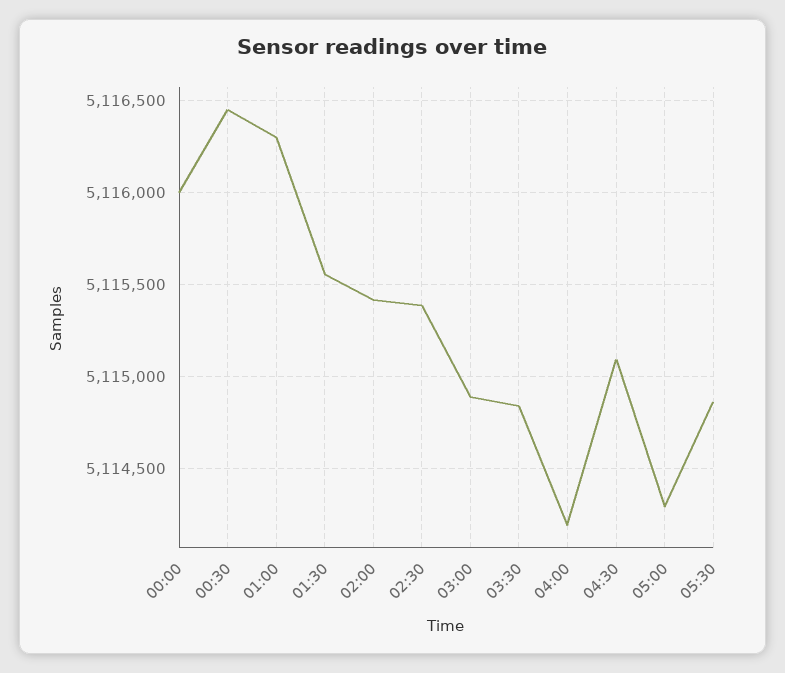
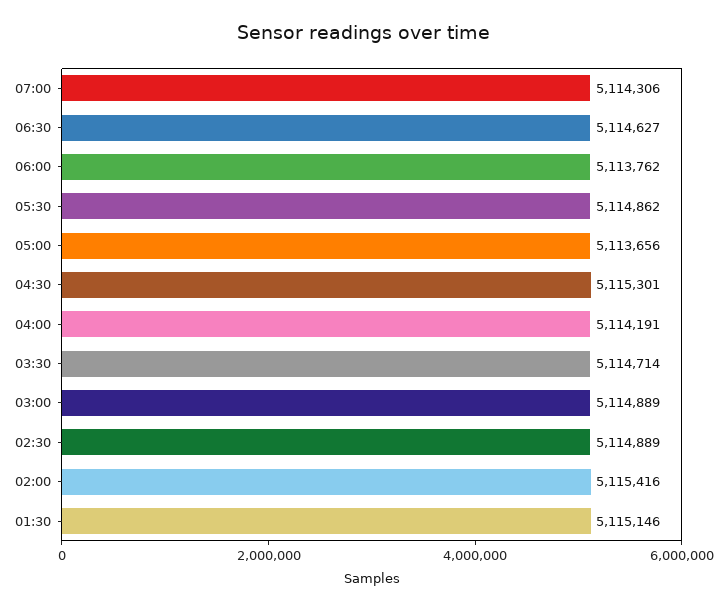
00:00: 5116000 -> none
00:30: 5116450 -> none
01:00: 5116300 -> none
01:30: 5115550 -> 5115146
02:30: 5115400 -> 5114889
03:30: 5114850 -> 5114714
04:30: 5115100 -> 5115301
05:00: 5114300 -> 5113656
07:00: none -> 5114306
06:30: none -> 5114627
06:00: none -> 5113762

